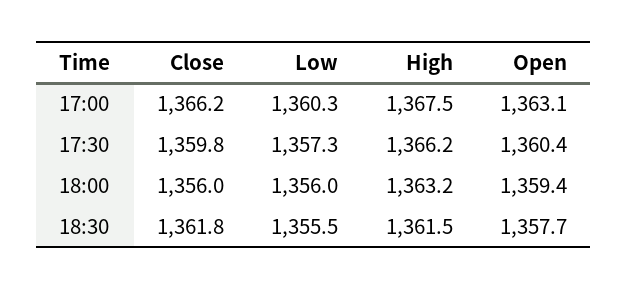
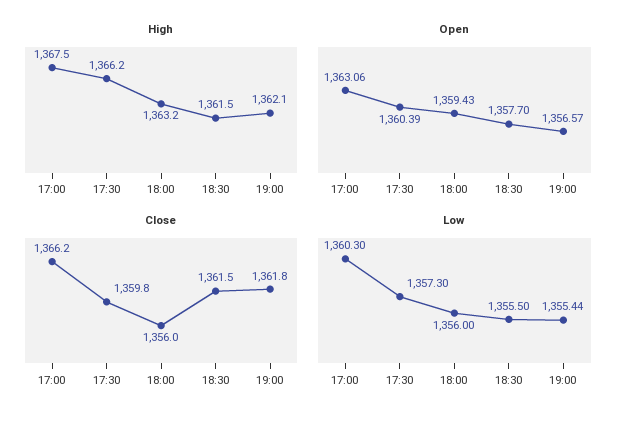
Close, 18:30: 1361.8 -> 1361.5
High, 19:00: none -> 1362.1
Open, 19:00: none -> 1356.57
Close, 19:00: none -> 1361.8
Low, 19:00: none -> 1355.44

